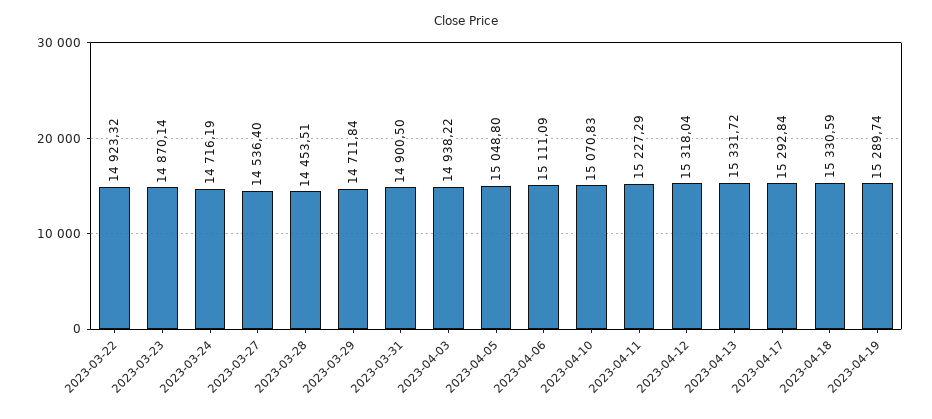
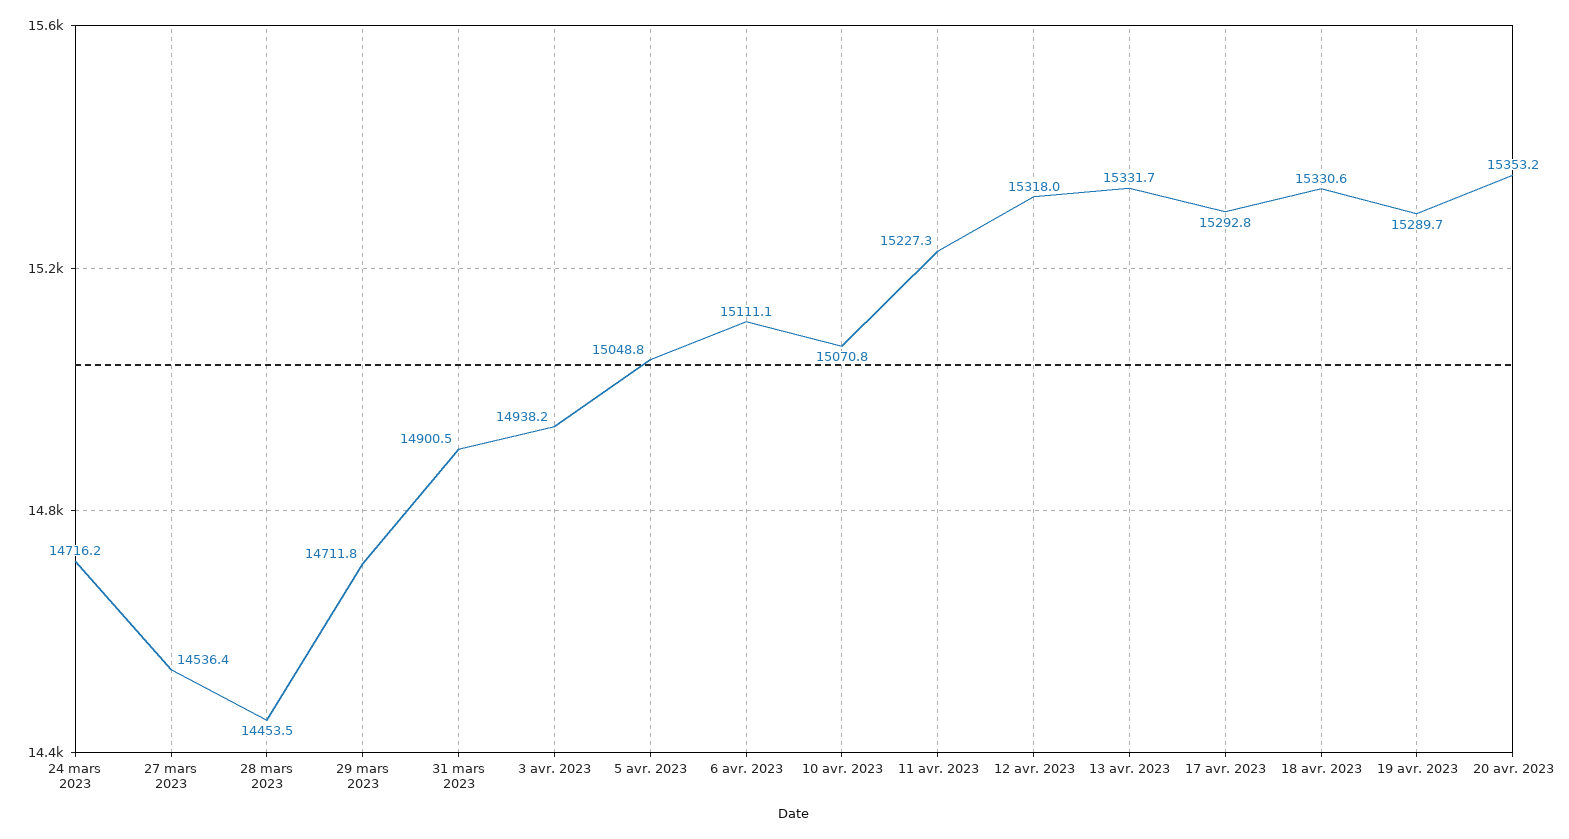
2023-03-22: 14923.32 -> none
2023-03-23: 14870.14 -> none
20 avr. 2023: none -> 15353.2

